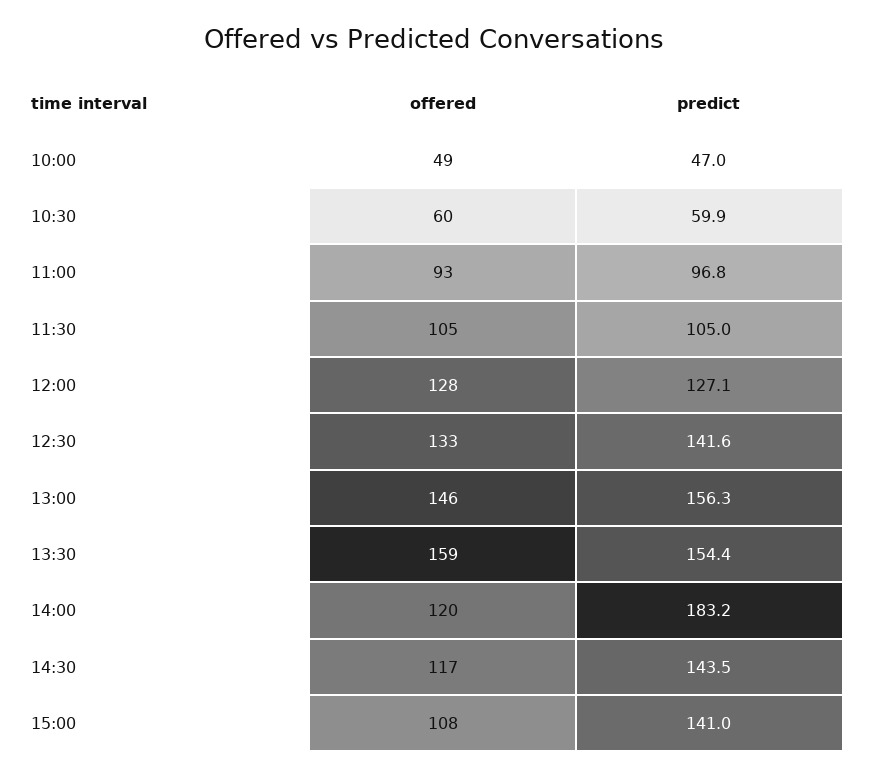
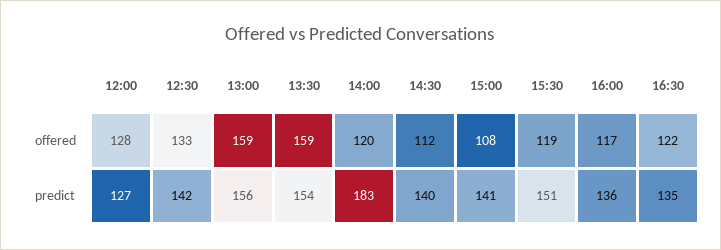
offered, 10:00: 49 -> none
predict, 10:00: 47 -> none
offered, 10:30: 60 -> none
predict, 10:30: 59.9 -> none
offered, 11:00: 93 -> none
predict, 11:00: 96.8 -> none
offered, 11:30: 105 -> none
predict, 11:30: 105 -> none
offered, 13:00: 146 -> 159
offered, 14:30: 117 -> 112
predict, 14:30: 143.5 -> 140
offered, 15:30: none -> 119
offered, 16:00: none -> 117
offered, 16:30: none -> 122
predict, 15:30: none -> 151
predict, 16:00: none -> 136
predict, 16:30: none -> 135

